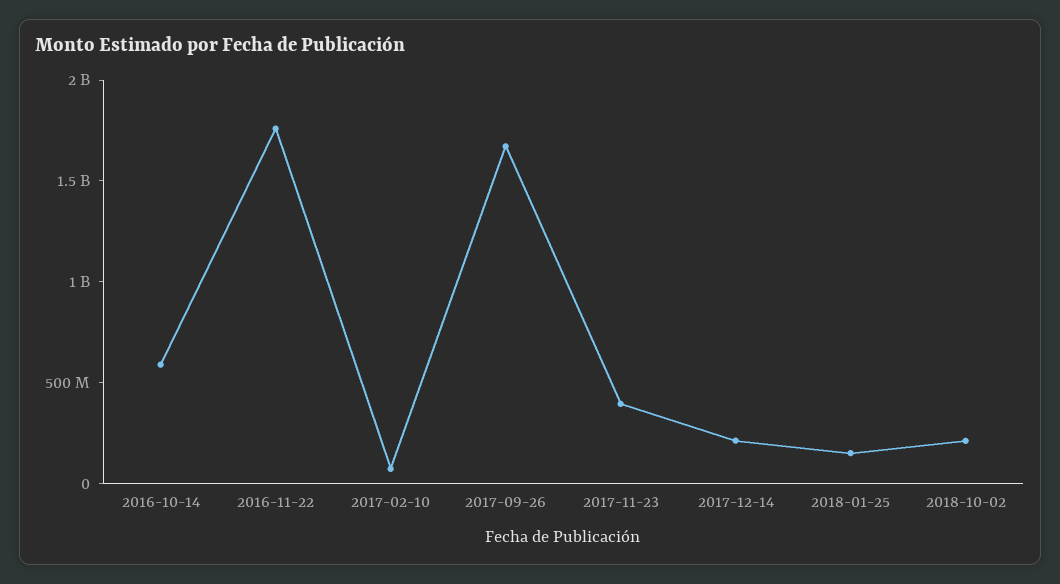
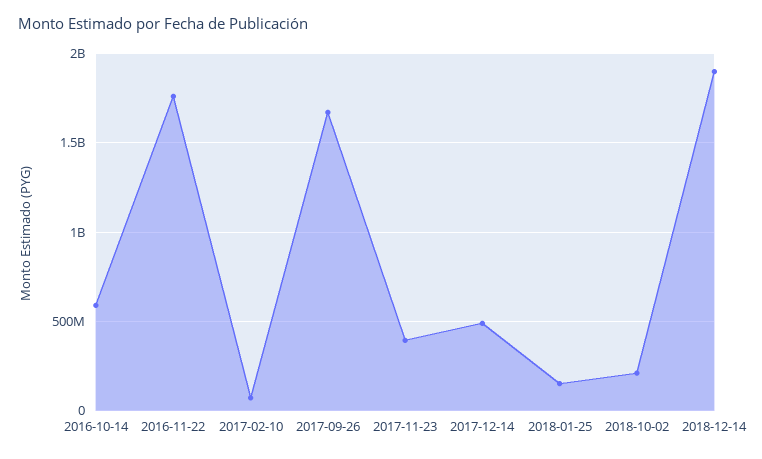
2017-12-14: 200000000 -> 500000000
2018-12-14: none -> 1900000000

